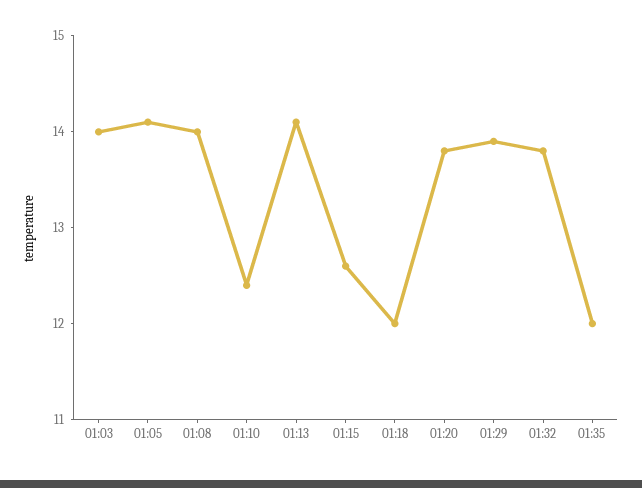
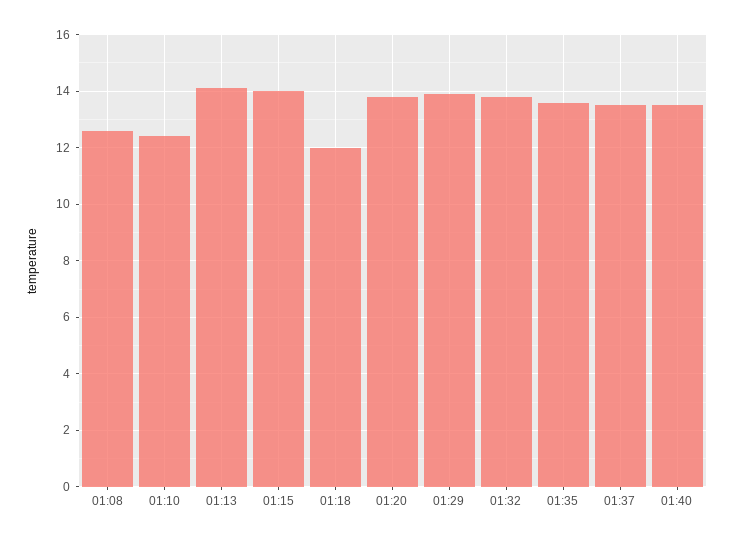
01:03: 14 -> none
01:05: 14.1 -> none
01:08: 14 -> 12.5
01:15: 12.6 -> 14
01:35: 12 -> 13.5
01:37: none -> 13.5
01:40: none -> 13.5

